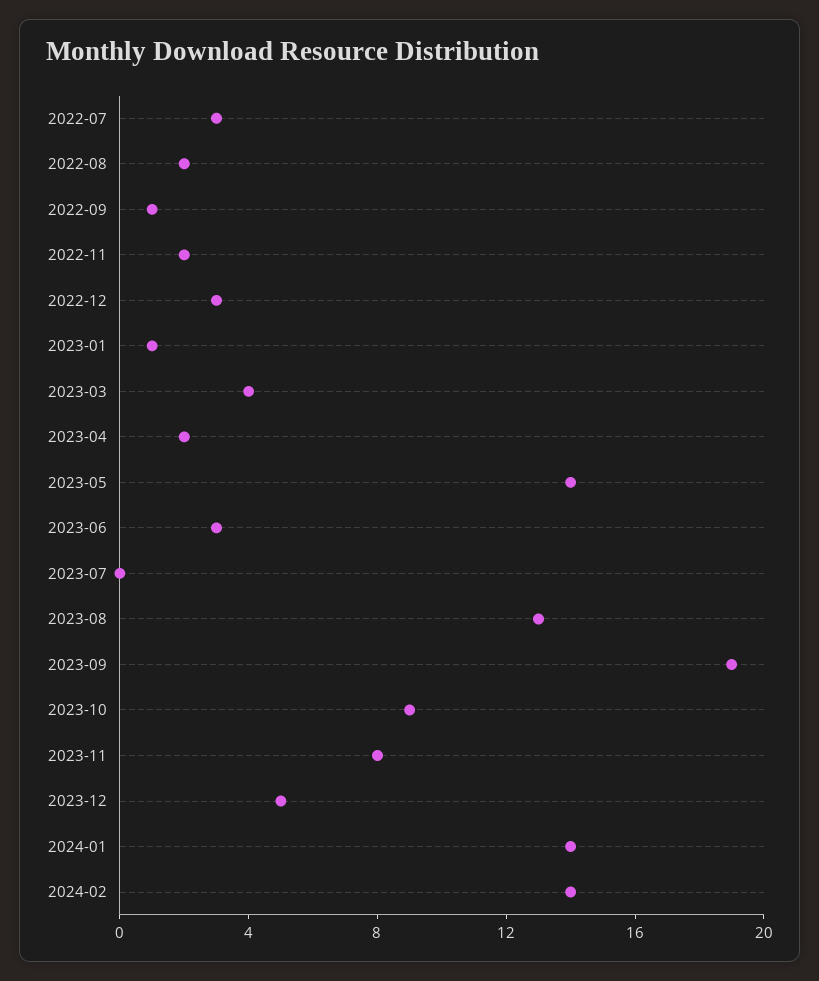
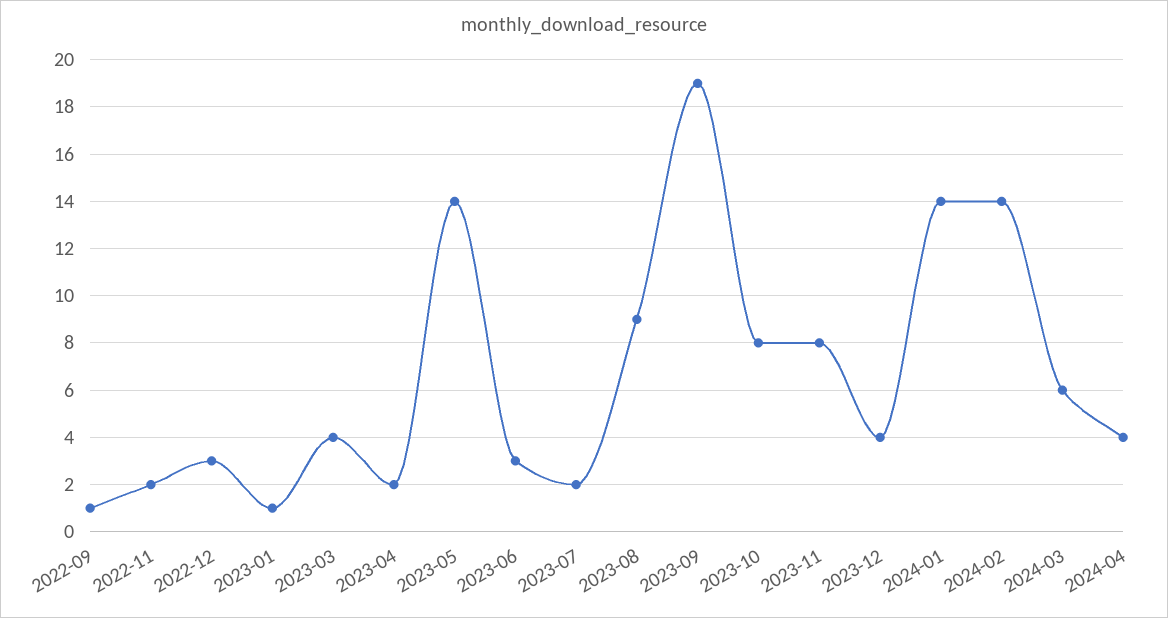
2022-07: 3 -> none
2022-08: 2 -> none
2023-07: 0 -> 2
2023-08: 13 -> 9
2023-10: 9 -> 8
2023-12: 5 -> 4
2024-03: none -> 6
2024-04: none -> 4

